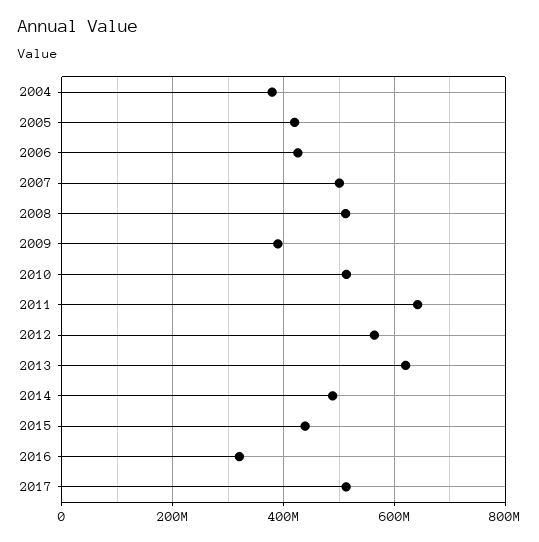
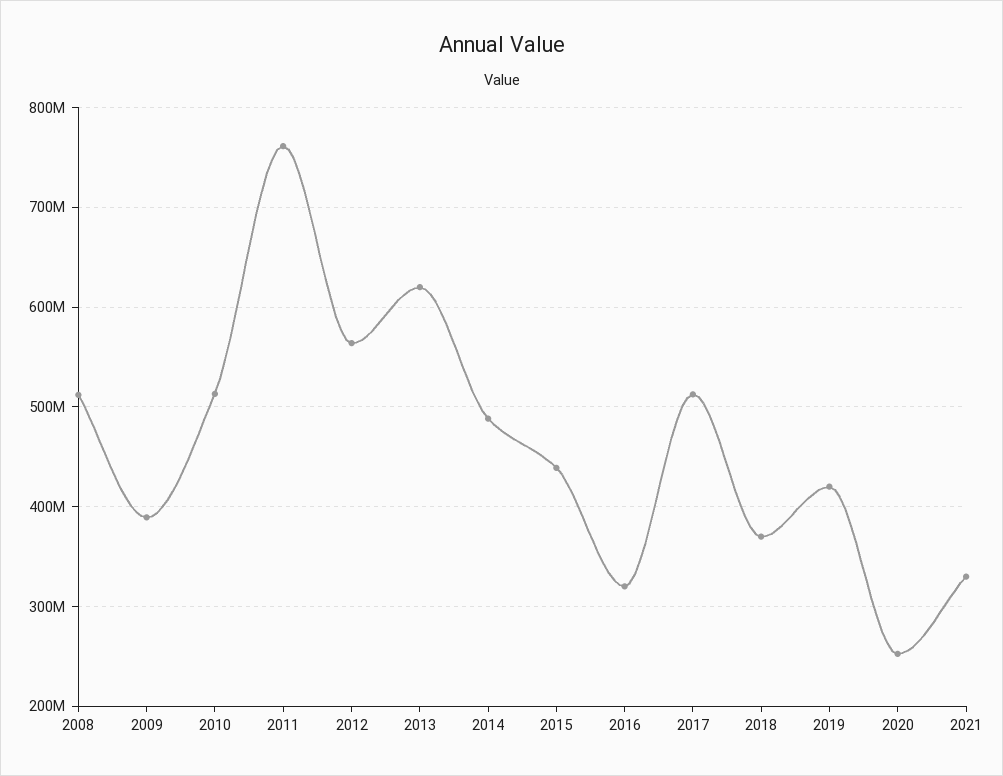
2004: 380000000 -> none
2005: 420000000 -> none
2006: 420000000 -> none
2007: 500000000 -> none
2011: 640000000 -> 760000000
2018: none -> 370000000
2019: none -> 420000000
2020: none -> 250000000
2021: none -> 330000000

